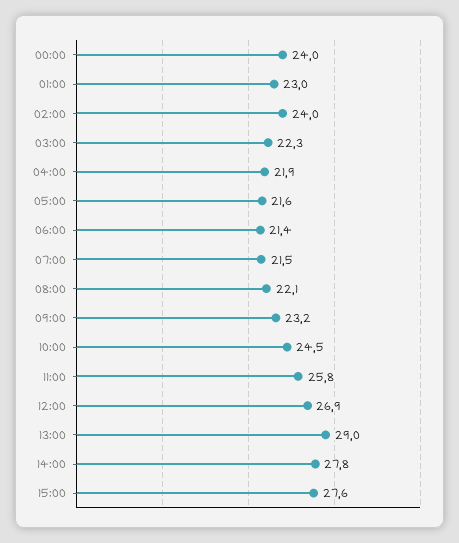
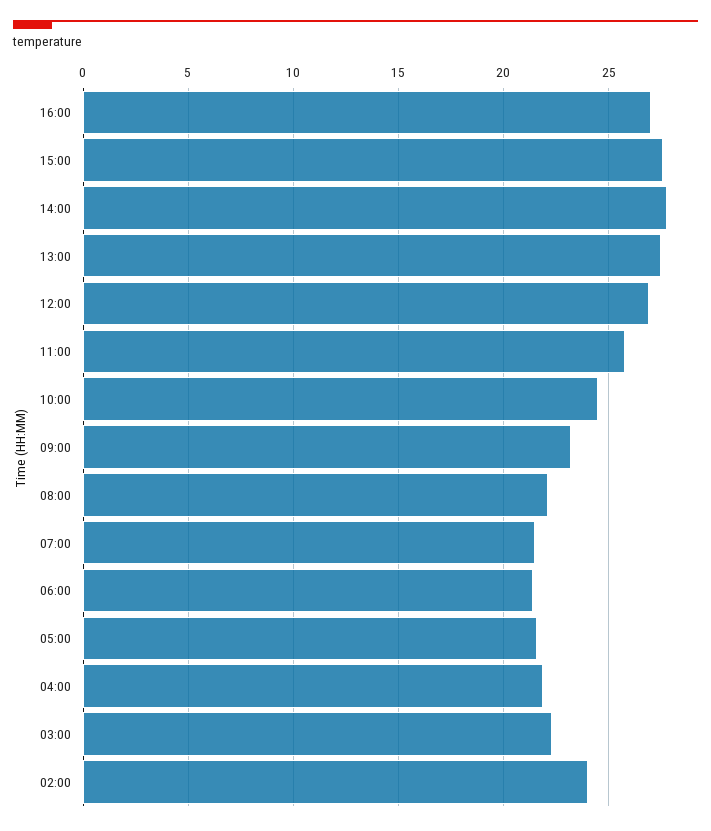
00:00: 24 -> none
01:00: 23 -> none
13:00: 29 -> 27.5
16:00: none -> 27

